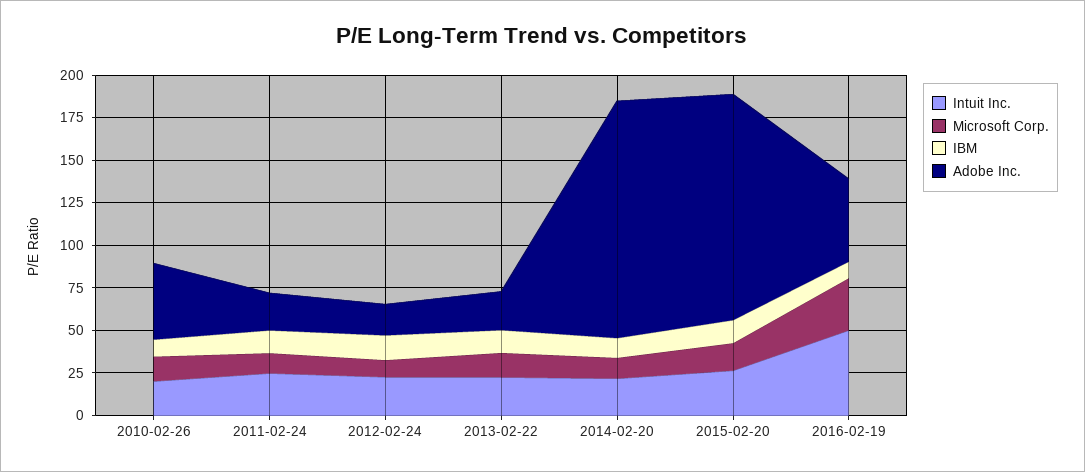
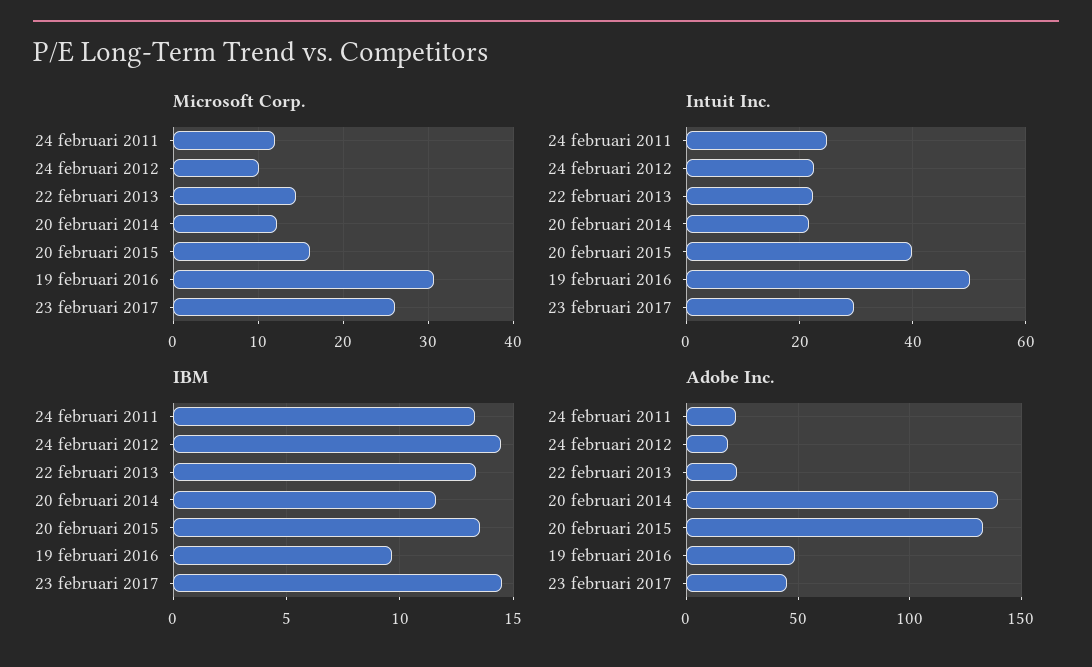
Intuit Inc., 2010-02-26: 20 -> none
Microsoft Corp., 2010-02-26: 15 -> none
IBM, 2010-02-26: 10 -> none
Adobe Inc., 2010-02-26: 45 -> none
Intuit Inc., 2015-02-20: 25 -> 40
Microsoft Corp., 23 februari 2017: none -> 26
Intuit Inc., 23 februari 2017: none -> 30
IBM, 23 februari 2017: none -> 14.5
Adobe Inc., 23 februari 2017: none -> 45

